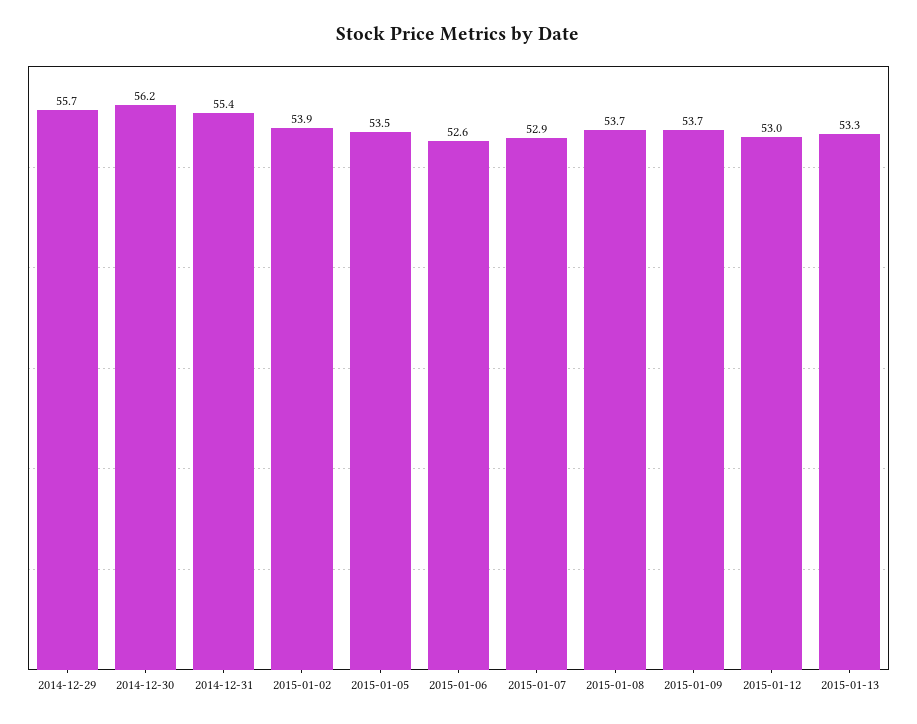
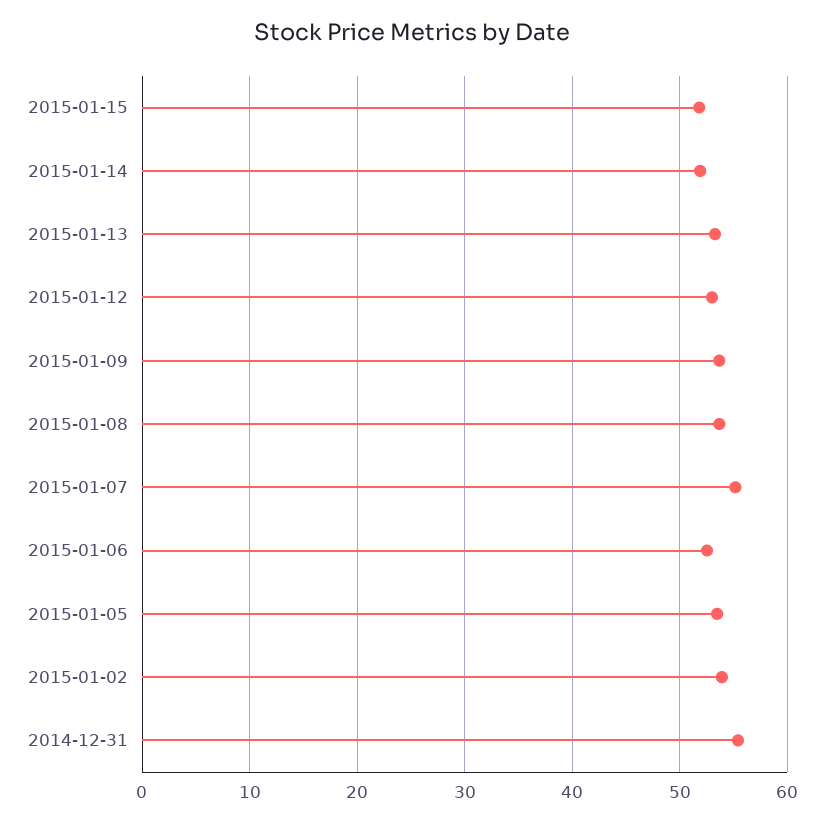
2014-12-29: 55.7 -> none
2014-12-30: 56.2 -> none
2015-01-07: 52.9 -> 55
2015-01-15: none -> 52
2015-01-14: none -> 52

